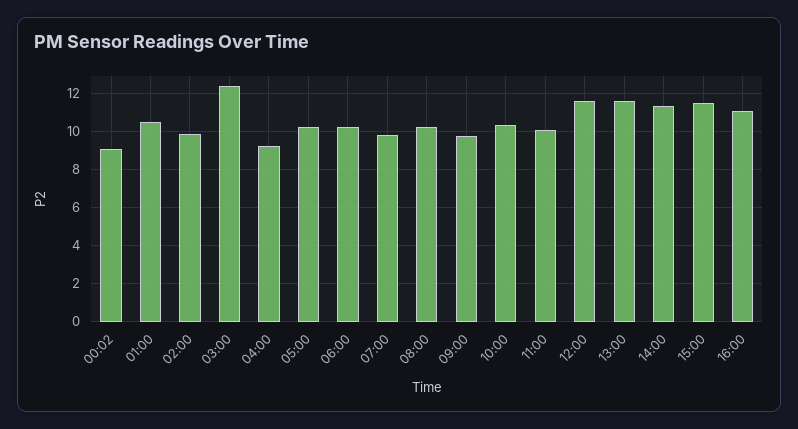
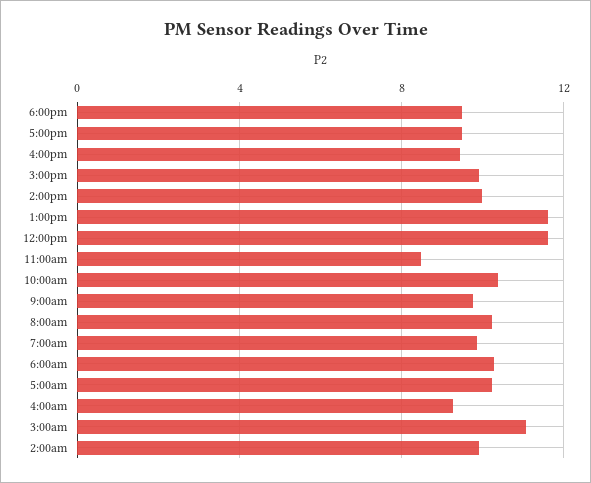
00:02: 9 -> none
01:00: 10.5 -> none
03:00: 12.5 -> 11
11:00: 10 -> 8.5
14:00: 11.5 -> 10
15:00: 11.5 -> 10
16:00: 11 -> 9.5
6:00pm: none -> 9.5
5:00pm: none -> 9.5

